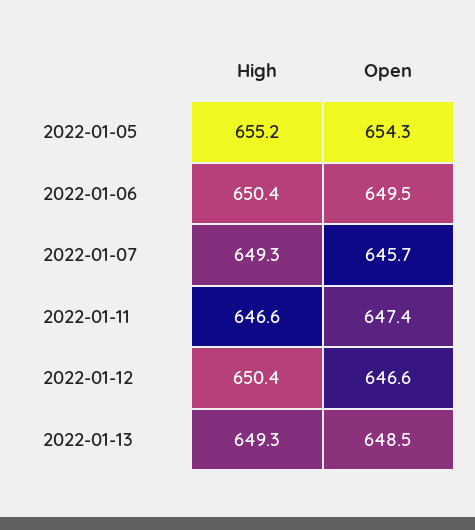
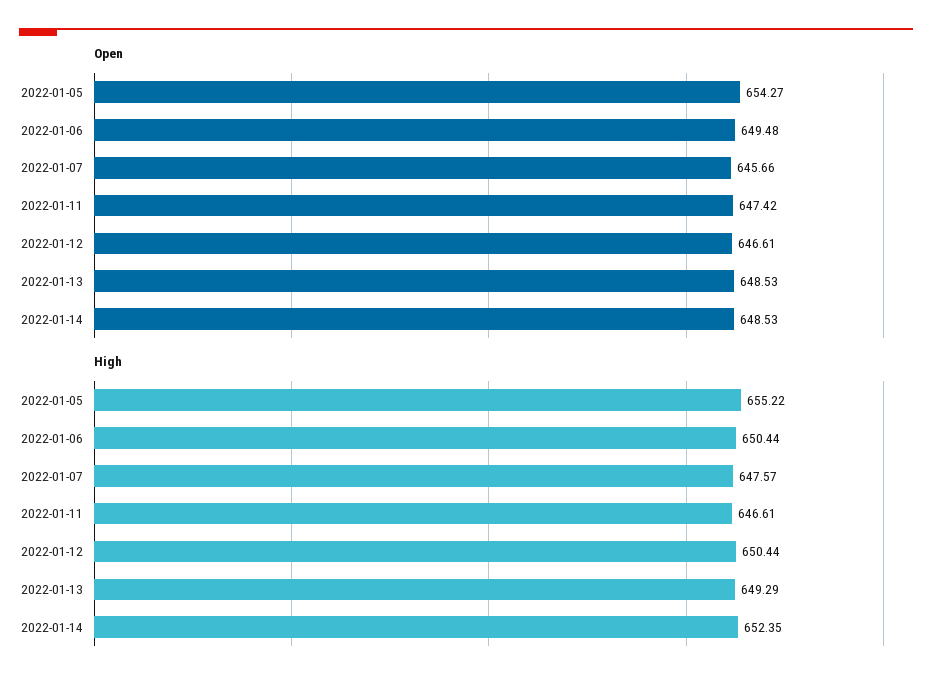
High, 2022-01-07: 649.3 -> 647.57
Open, 2022-01-14: none -> 648.53
High, 2022-01-14: none -> 652.35

